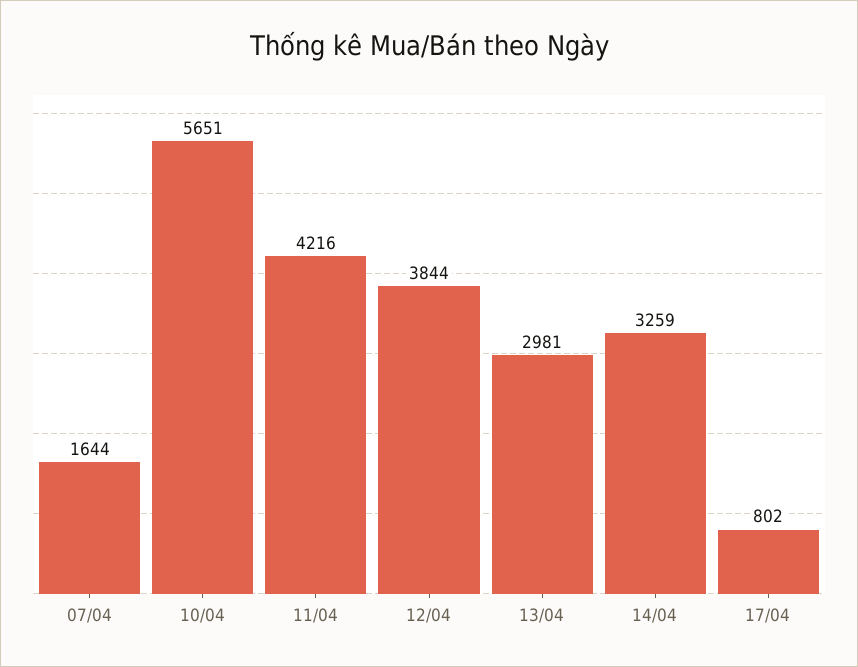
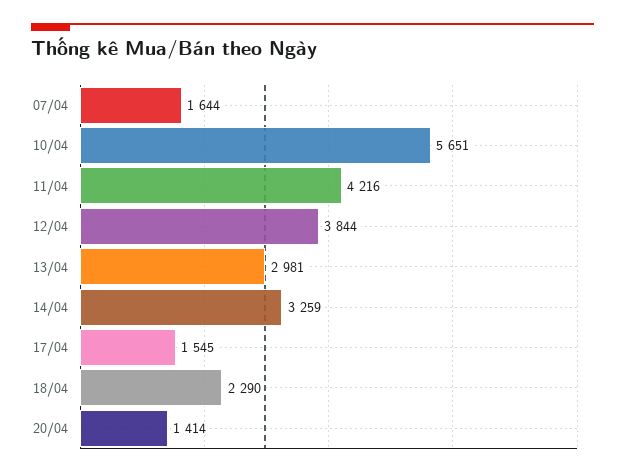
17/04: 802 -> 1545
18/04: none -> 2290
20/04: none -> 1414

